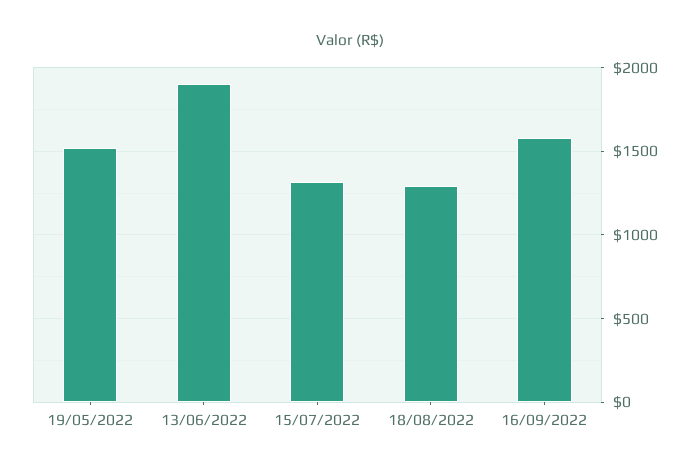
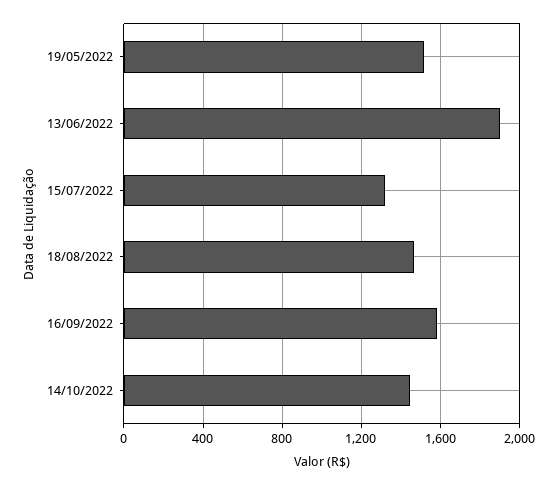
18/08/2022: 1300 -> 1450
14/10/2022: none -> 1450

